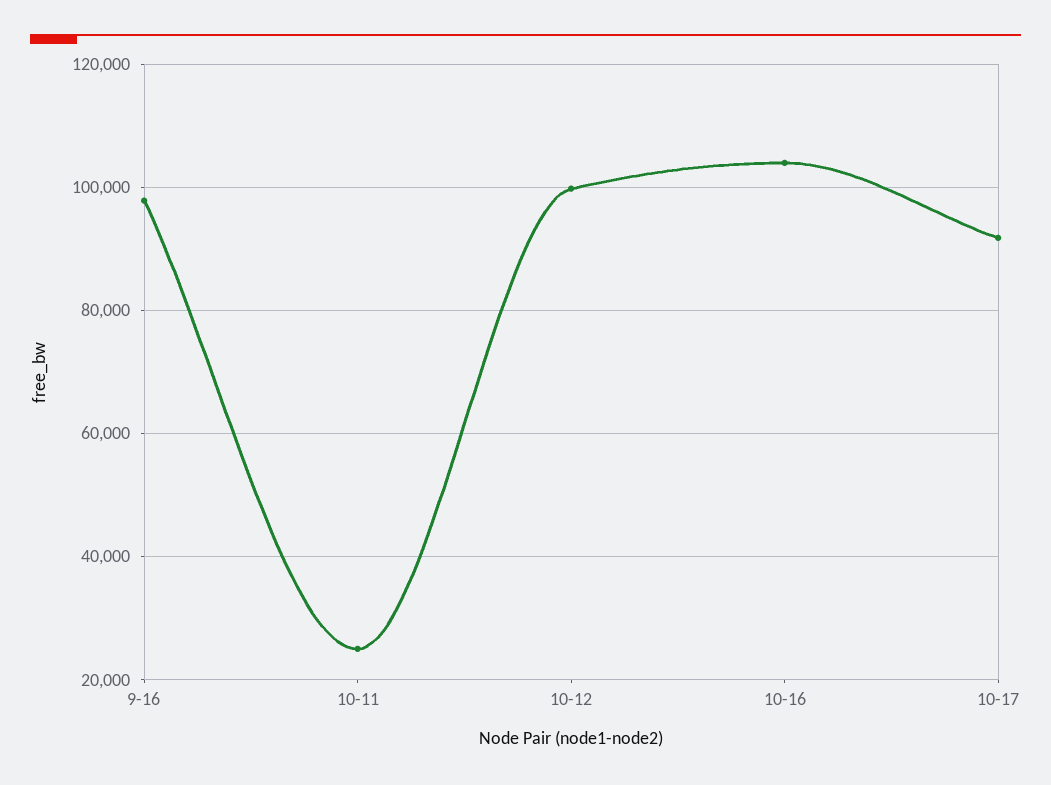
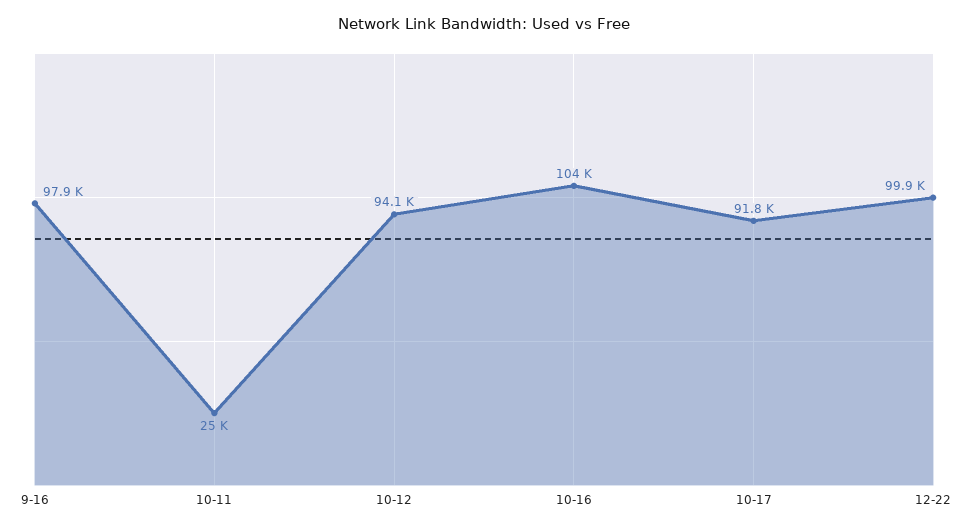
10-12: 100000 -> 94100
12-22: none -> 99900

